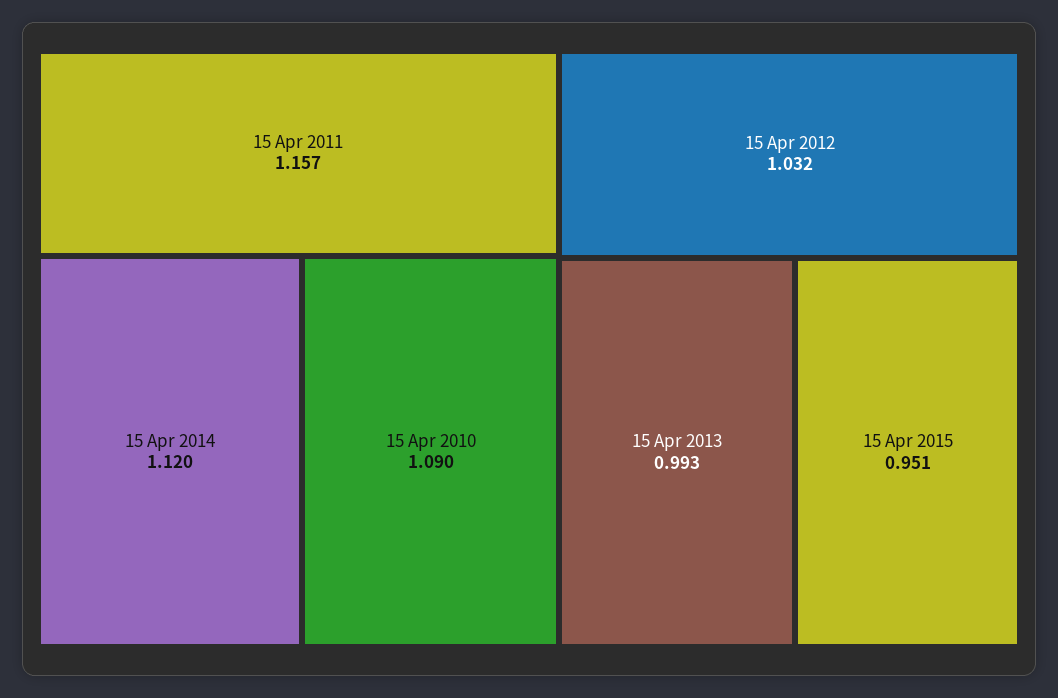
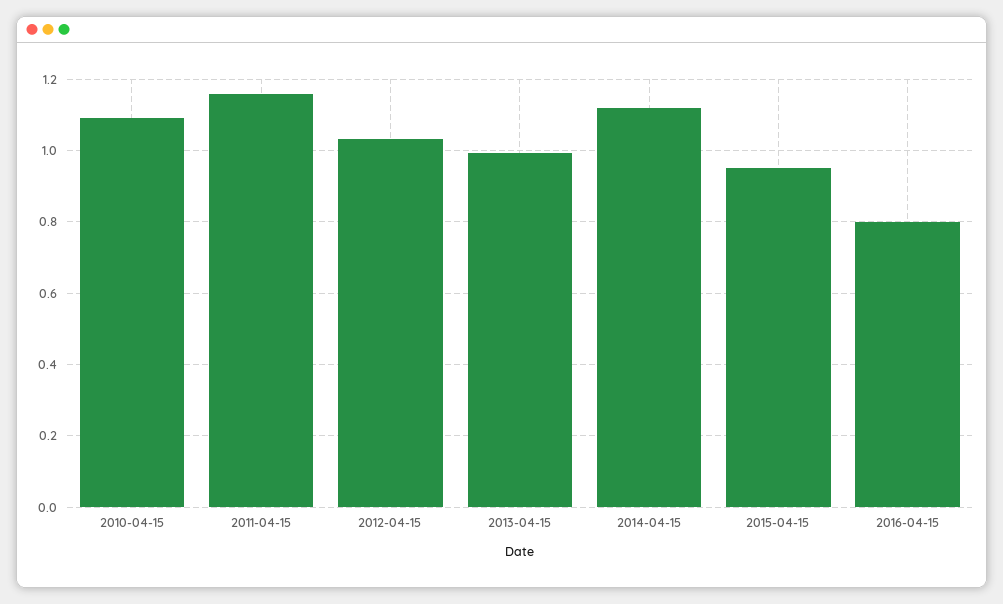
2016-04-15: none -> 0.8

